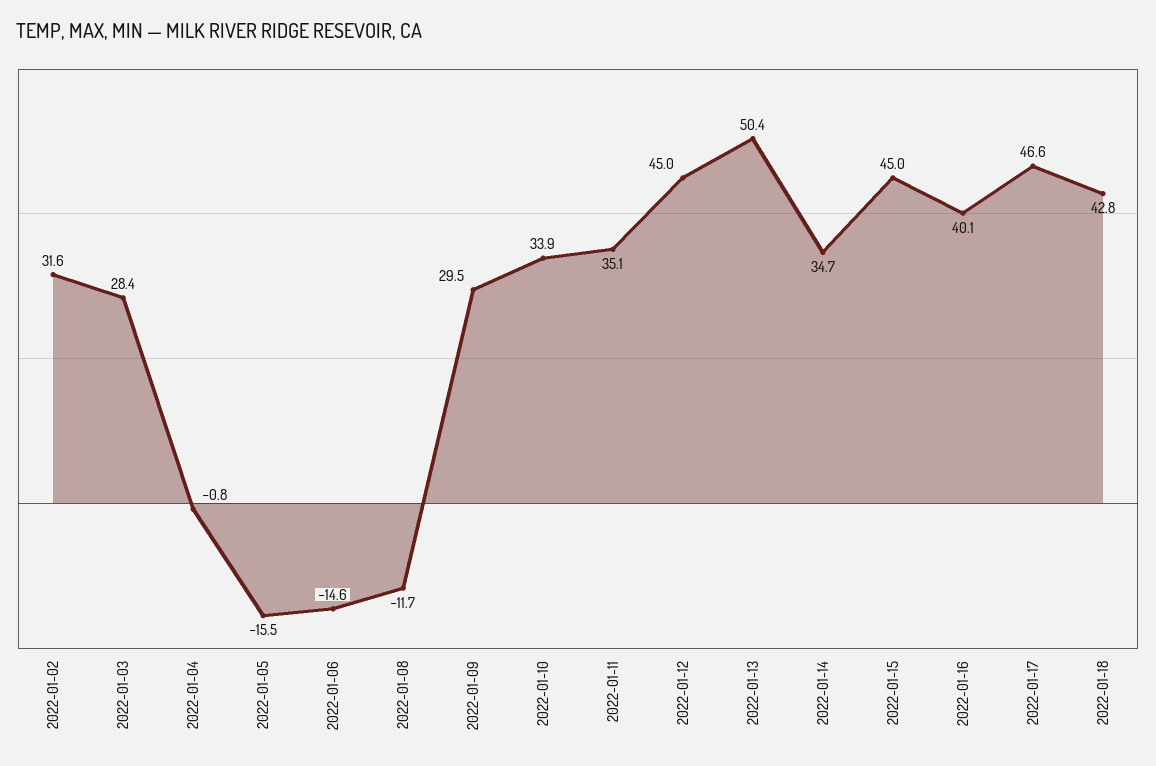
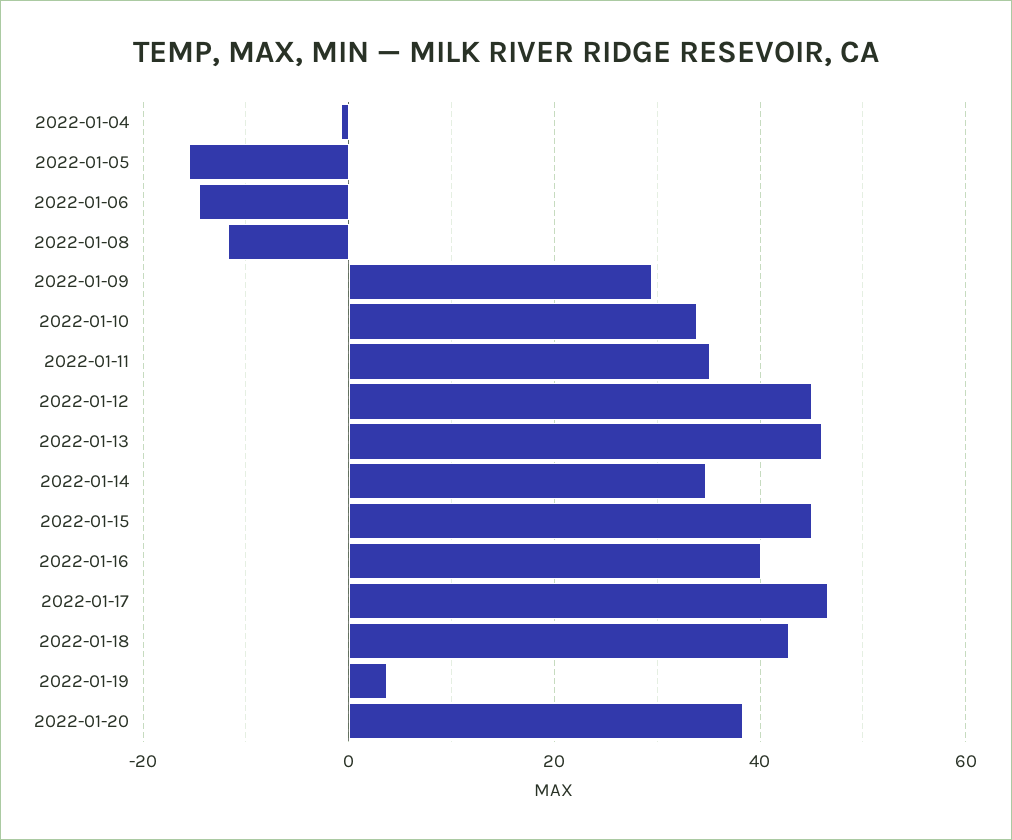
2022-01-02: 31.6 -> none
2022-01-03: 28.4 -> none
2022-01-13: 50.4 -> 46
2022-01-19: none -> 4
2022-01-20: none -> 38

